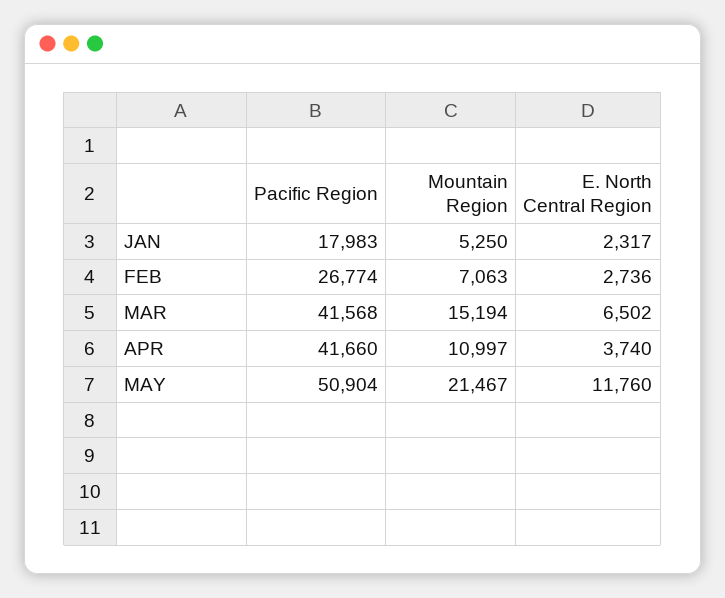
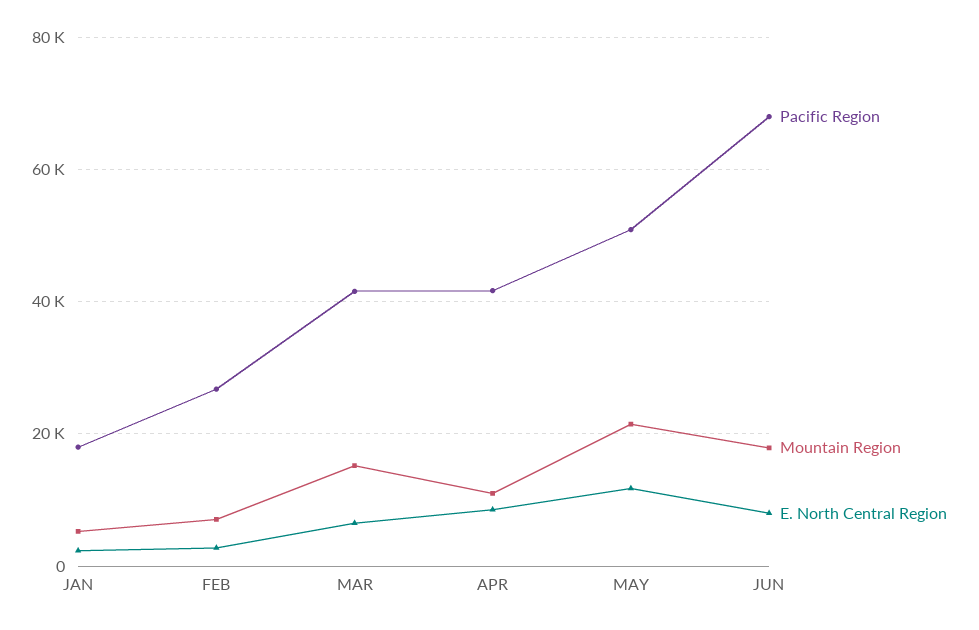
E. North Central Region, APR: 3740 -> 8000
Pacific Region, JUN: none -> 68000
Mountain Region, JUN: none -> 18000
E. North Central Region, JUN: none -> 8000

